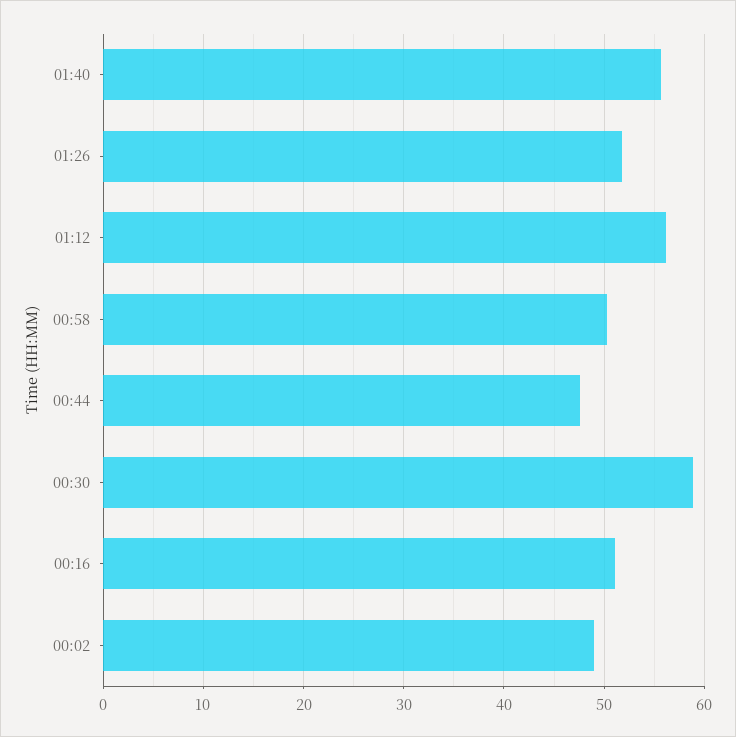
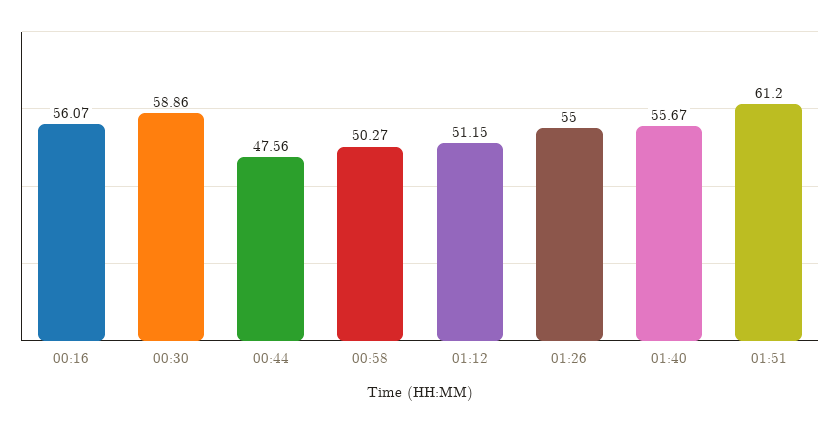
01:26: 52 -> 55
01:12: 56 -> 51.15
00:16: 51 -> 56.07
00:02: 49 -> none
01:51: none -> 61.2

